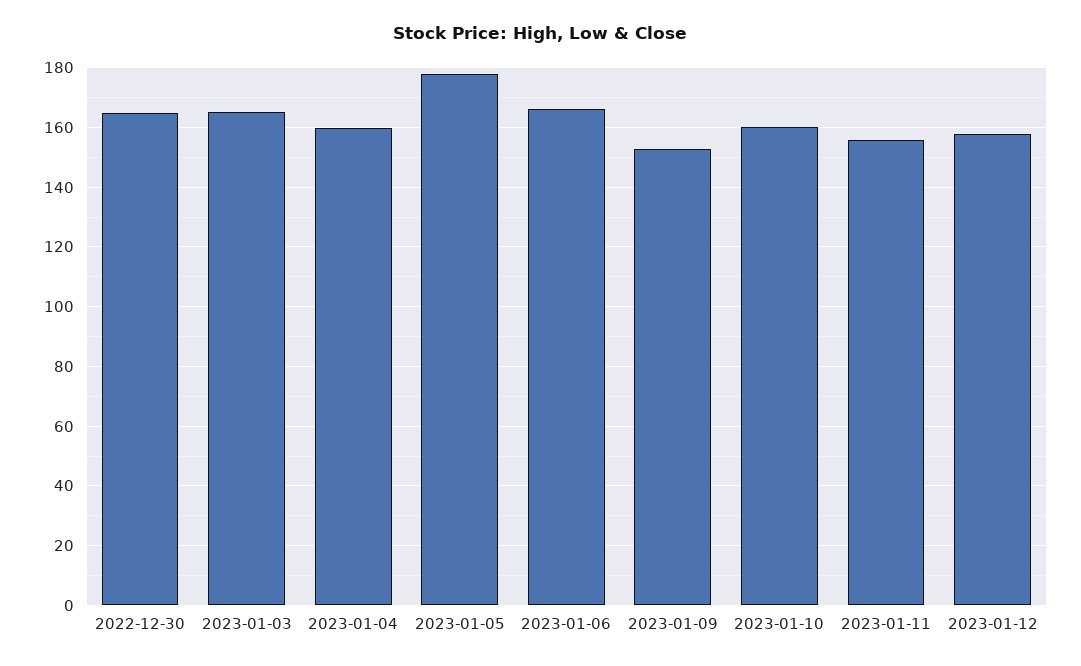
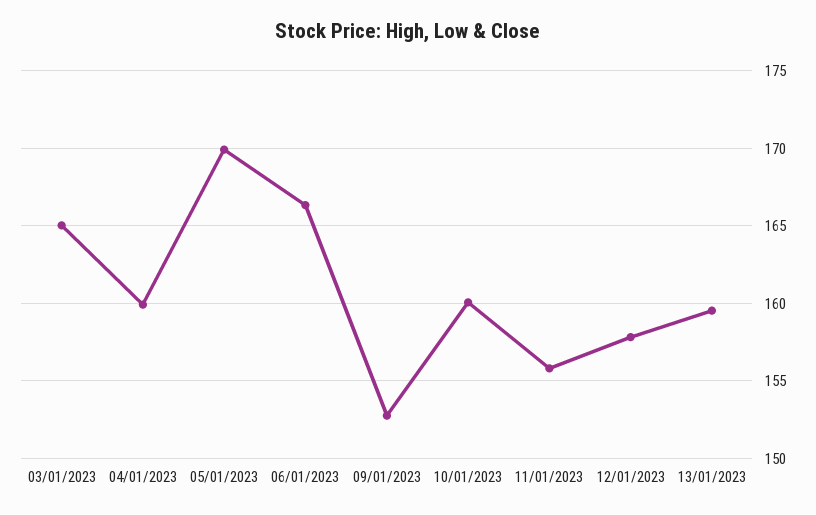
2022-12-30: 165 -> none
2023-01-05: 177.5 -> 170
13/01/2023: none -> 159.5

